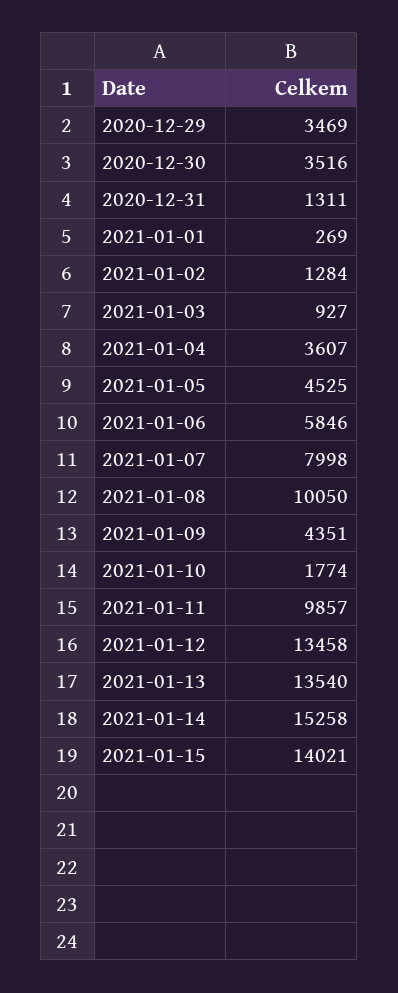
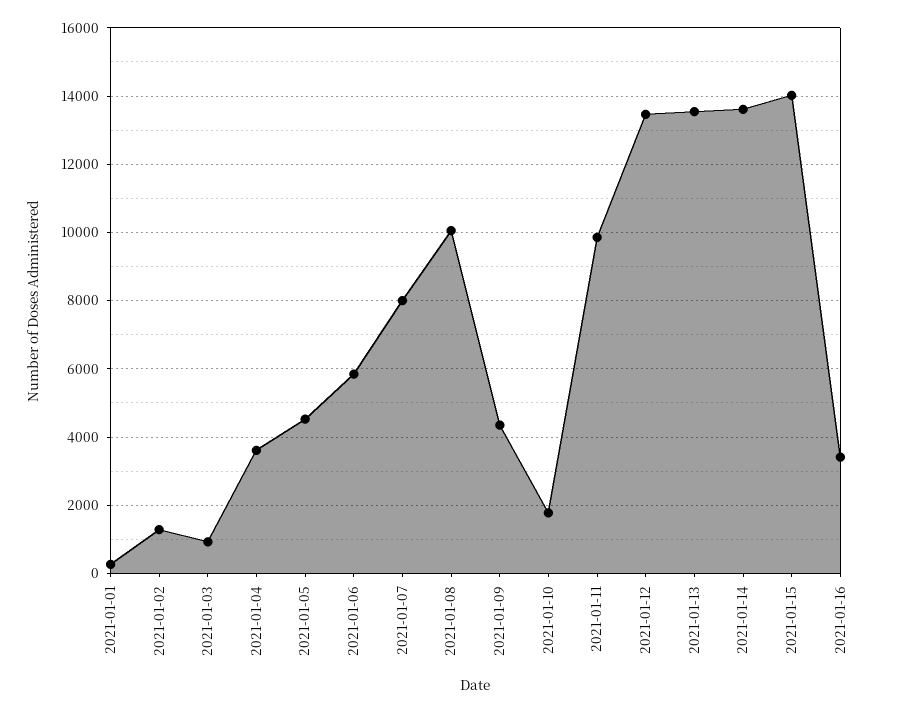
2020-12-29: 3469 -> none
2020-12-30: 3516 -> none
2020-12-31: 1311 -> none
2021-01-14: 15258 -> 13600
2021-01-16: none -> 3400

